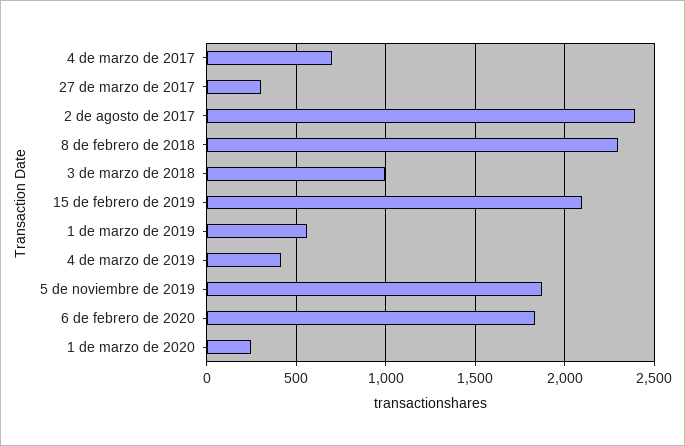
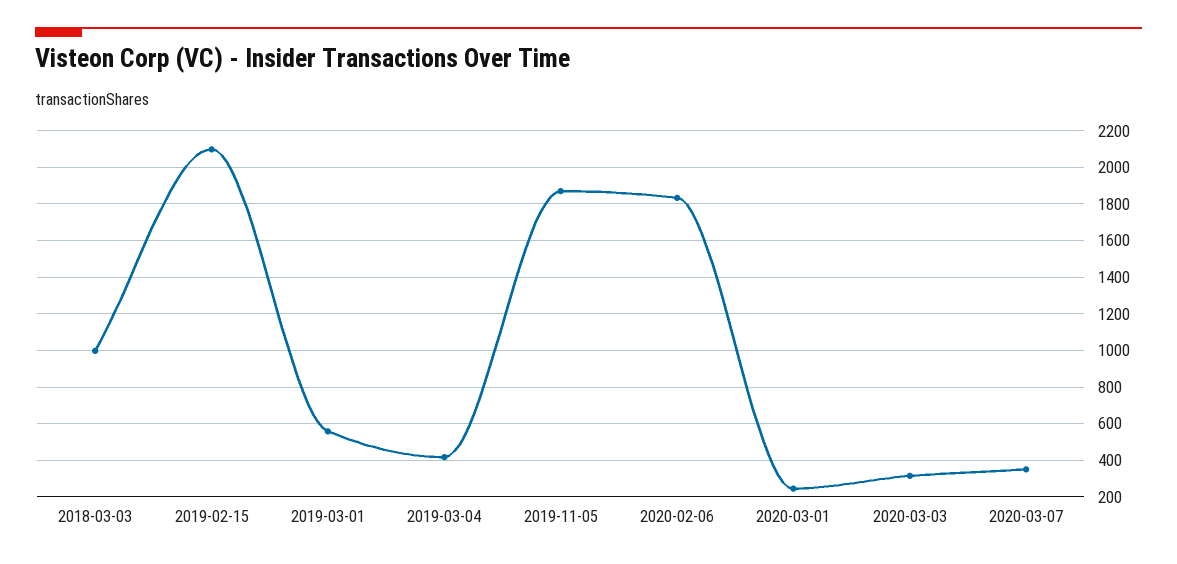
4 de marzo de 2017: 700 -> none
27 de marzo de 2017: 300 -> none
2 de agosto de 2017: 2400 -> none
8 de febrero de 2018: 2300 -> none
2020-03-03: none -> 300
2020-03-07: none -> 350

